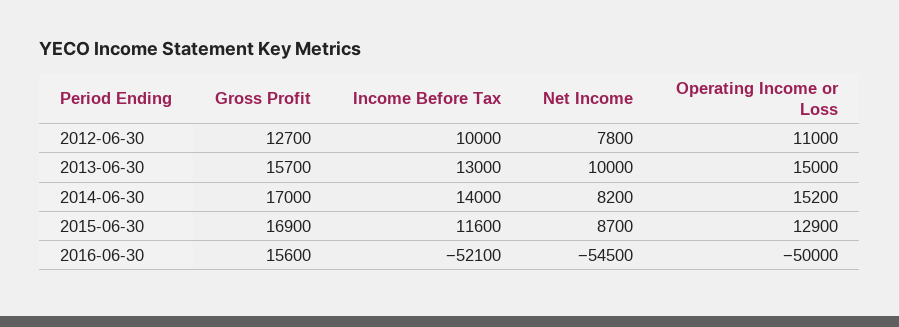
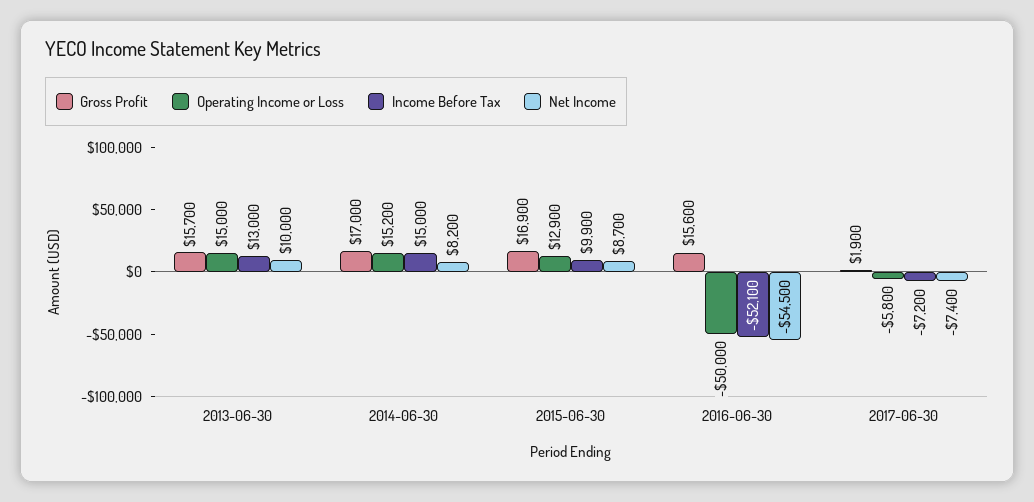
Gross Profit, 2012-06-30: 12700 -> none
Income Before Tax, 2012-06-30: 10000 -> none
Net Income, 2012-06-30: 7800 -> none
Operating Income or Loss, 2012-06-30: 11000 -> none
Income Before Tax, 2014-06-30: 14000 -> 15000
Income Before Tax, 2015-06-30: 11600 -> 9900
Gross Profit, 2017-06-30: none -> 1900
Operating Income or Loss, 2017-06-30: none -> -5800
Income Before Tax, 2017-06-30: none -> -7200
Net Income, 2017-06-30: none -> -7400

